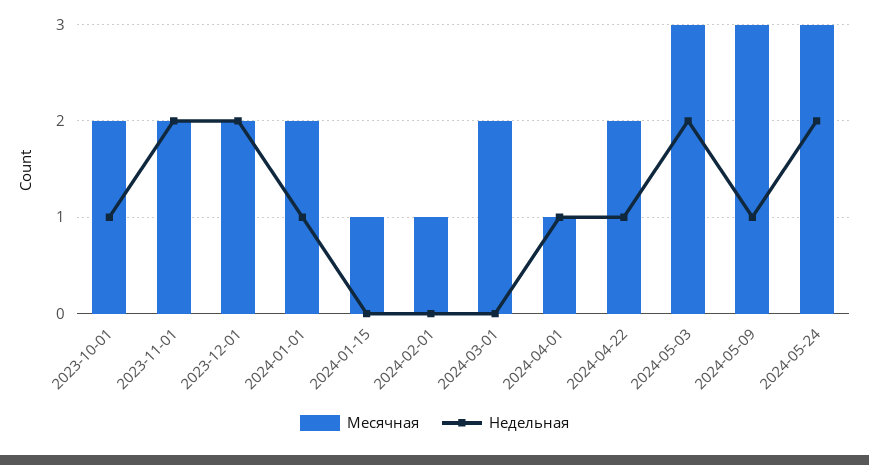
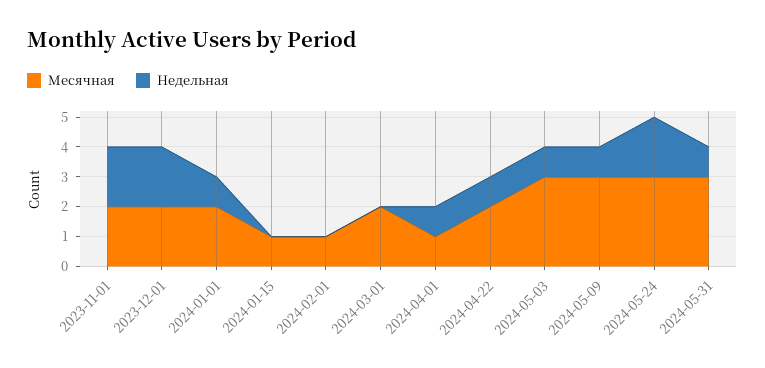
Месячная, 2023-10-01: 2 -> none
Недельная, 2023-10-01: 1 -> none
Недельная, 2024-05-03: 2 -> 1
Месячная, 2024-05-31: none -> 3
Недельная, 2024-05-31: none -> 1

